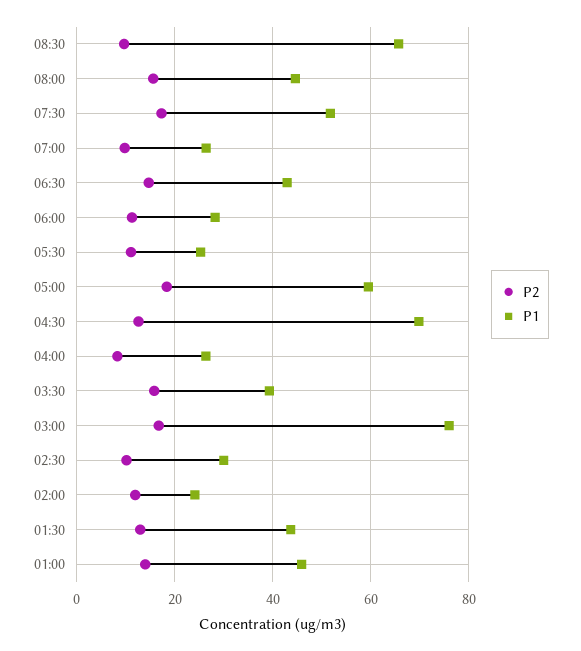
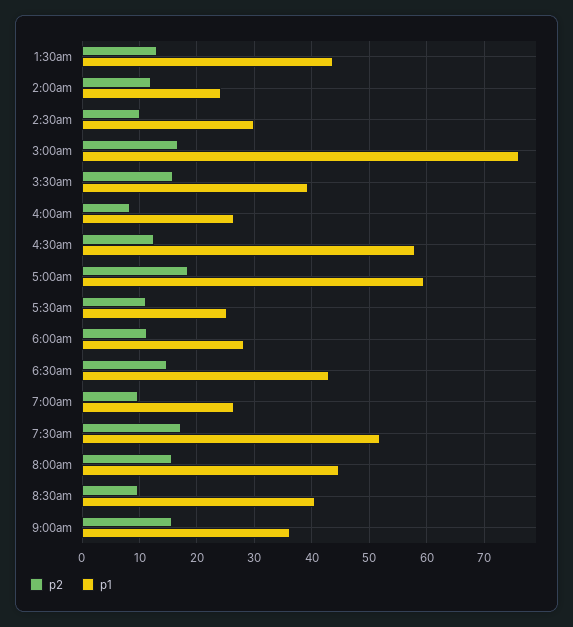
P1, 08:30: 66 -> 40
P1, 04:30: 70 -> 58
P2, 01:00: 14 -> none
P1, 01:00: 46 -> none
P2, 9:00am: none -> 16
P1, 9:00am: none -> 36

